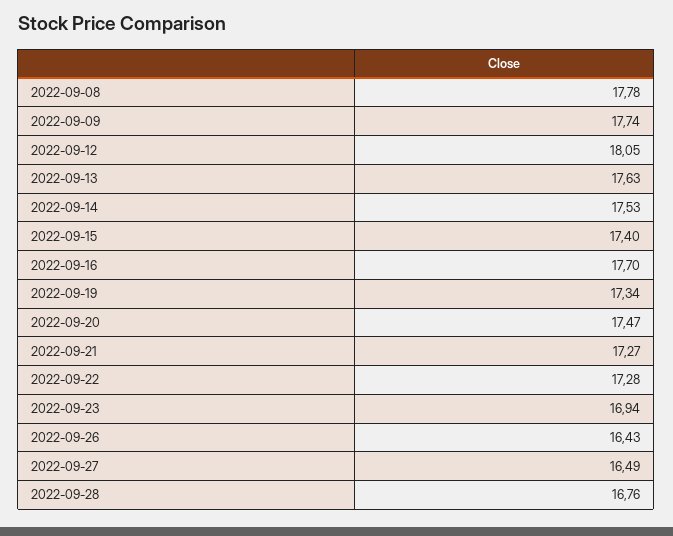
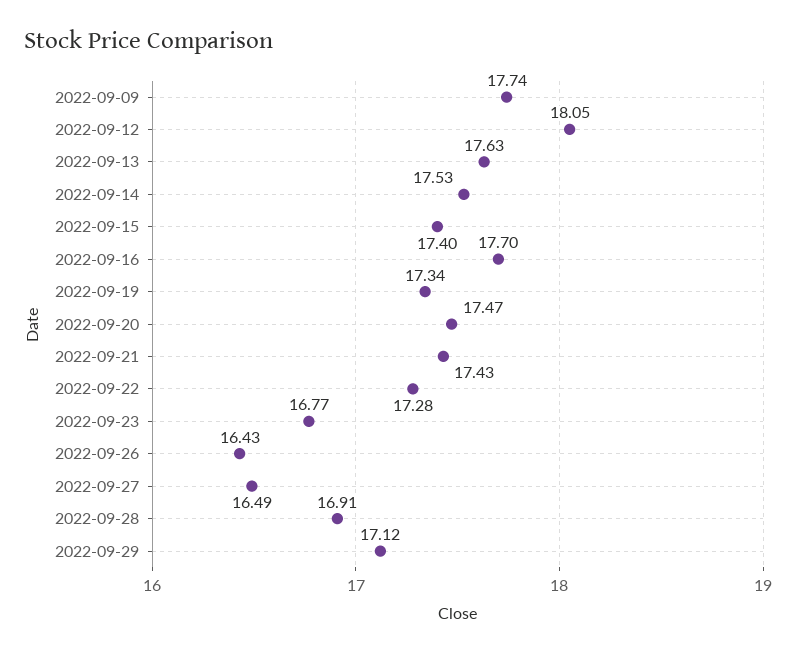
2022-09-08: 17.78 -> none
2022-09-21: 17.27 -> 17.43
2022-09-23: 16.94 -> 16.77
2022-09-28: 16.76 -> 16.91
2022-09-29: none -> 17.12

